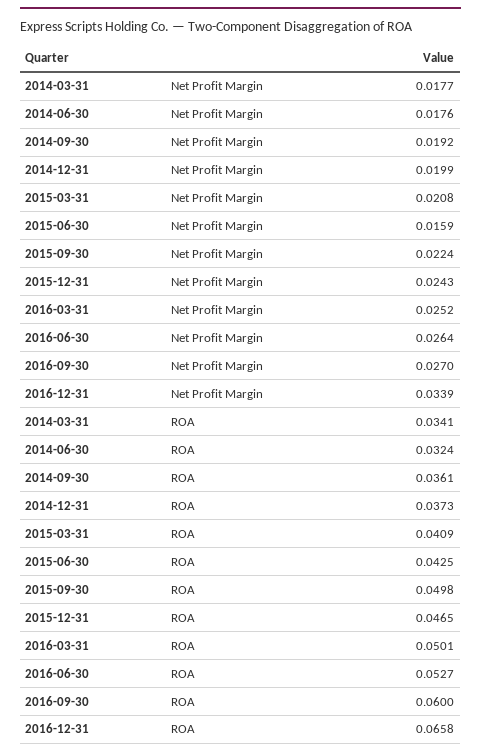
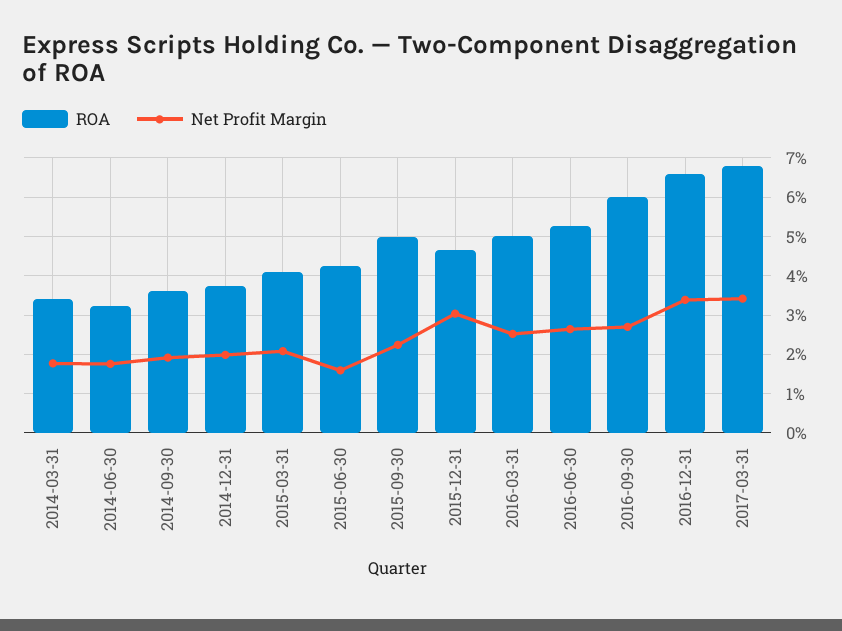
Net Profit Margin, 2015-12-31: 0.0243 -> 0.03
ROA, 2017-03-31: none -> 0.068
Net Profit Margin, 2017-03-31: none -> 0.034

